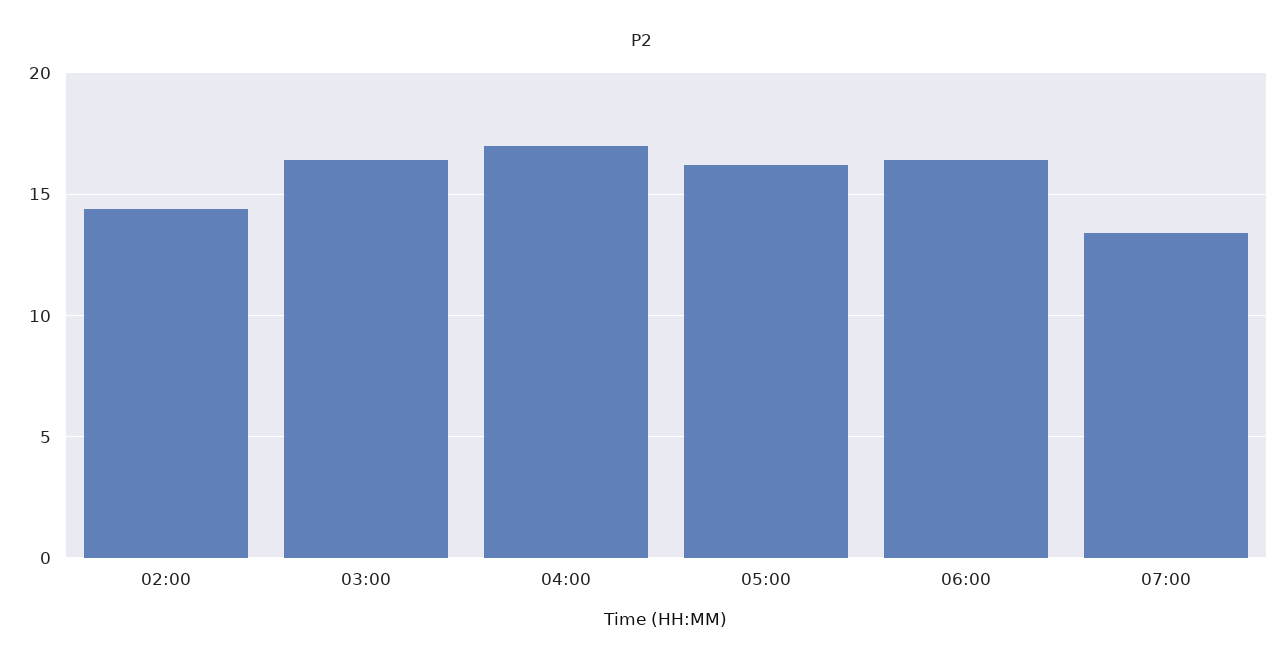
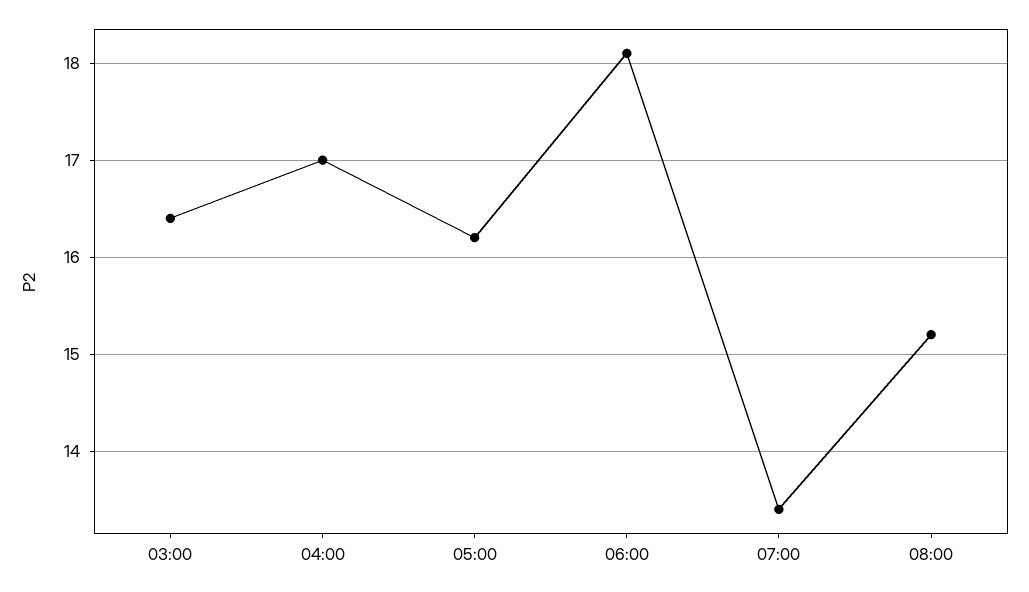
02:00: 14.5 -> none
06:00: 16.5 -> 18.1
08:00: none -> 15.2

